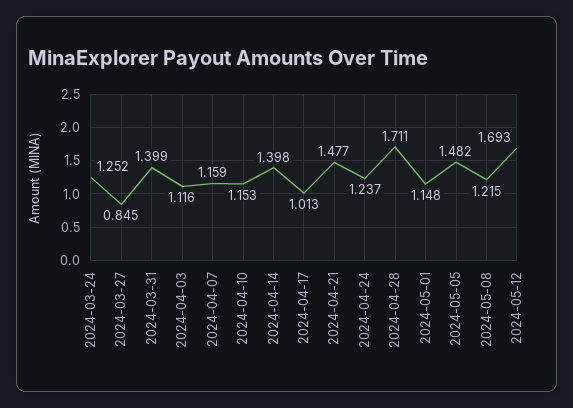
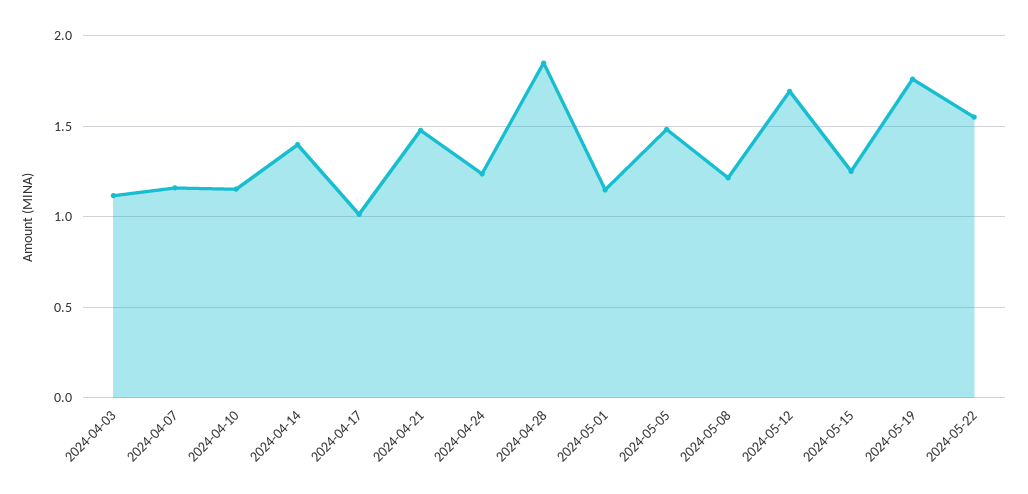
2024-03-24: 1.252 -> none
2024-03-27: 0.845 -> none
2024-03-31: 1.399 -> none
2024-04-28: 1.711 -> 1.85
2024-05-15: none -> 1.25
2024-05-19: none -> 1.75
2024-05-22: none -> 1.55

